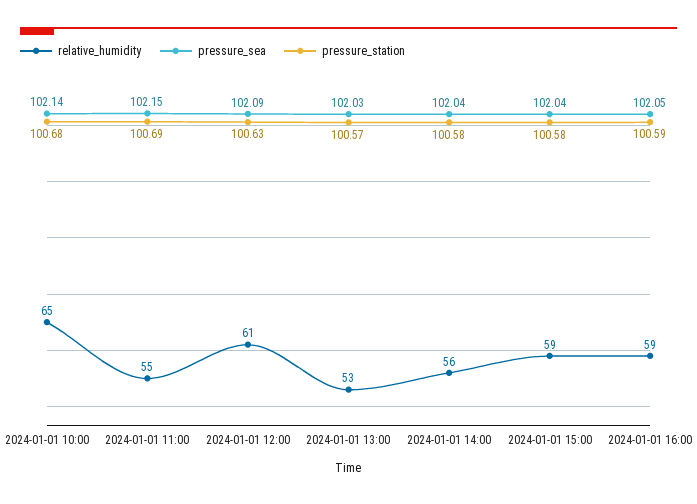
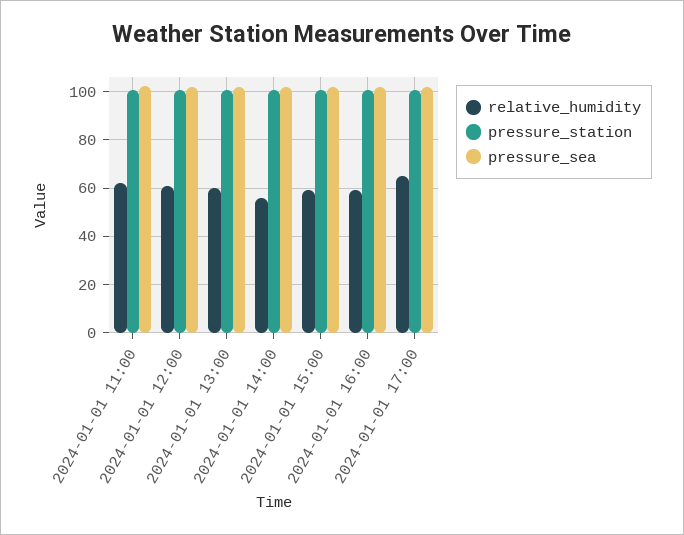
relative_humidity, 2024-01-01 10:00: 65 -> none
pressure_sea, 2024-01-01 10:00: 102.14 -> none
pressure_station, 2024-01-01 10:00: 100.68 -> none
relative_humidity, 2024-01-01 11:00: 55 -> 62.5
relative_humidity, 2024-01-01 13:00: 53 -> 60
relative_humidity, 2024-01-01 17:00: none -> 65
pressure_station, 2024-01-01 17:00: none -> 100
pressure_sea, 2024-01-01 17:00: none -> 102.5

